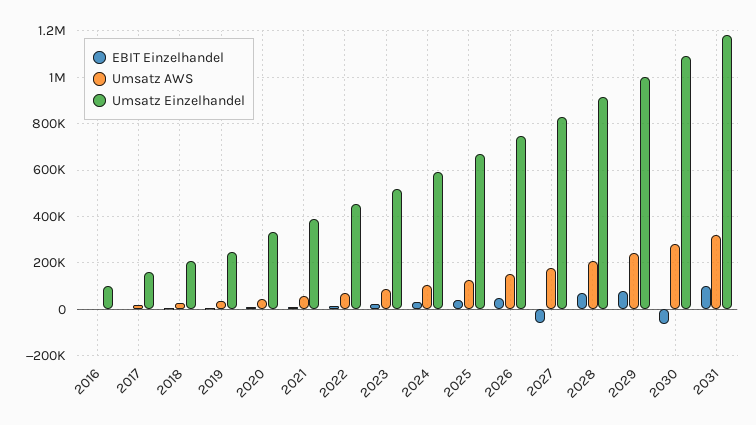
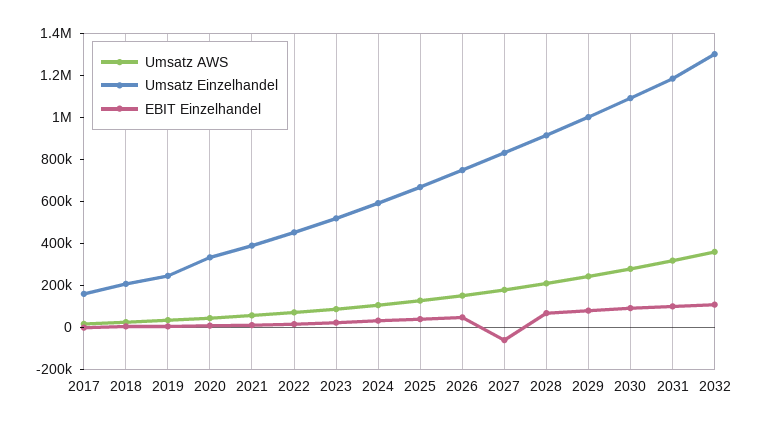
EBIT Einzelhandel, 2016: 0 -> none
Umsatz AWS, 2016: 0 -> none
Umsatz Einzelhandel, 2016: 100000 -> none
EBIT Einzelhandel, 2030: -50000 -> 100000
Umsatz AWS, 2032: none -> 350000
Umsatz Einzelhandel, 2032: none -> 1300000
EBIT Einzelhandel, 2032: none -> 100000

